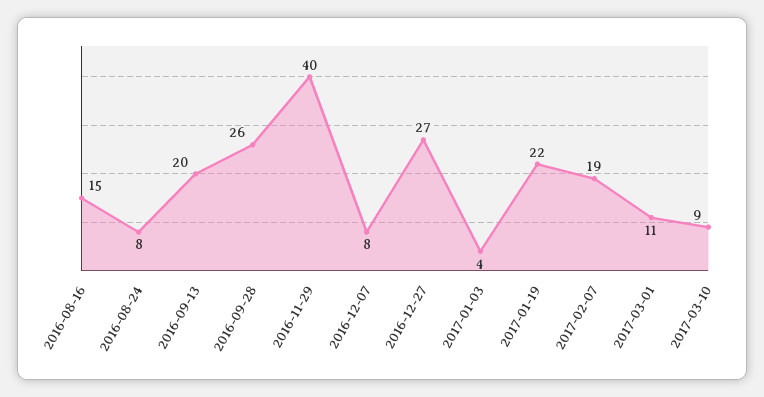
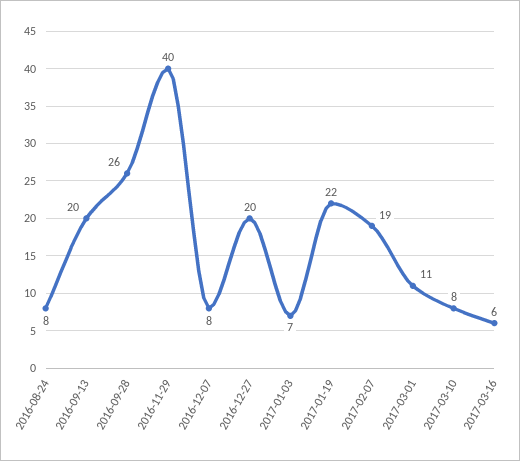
2016-08-16: 15 -> none
2016-12-27: 27 -> 20
2017-01-03: 4 -> 7
2017-03-10: 9 -> 8
2017-03-16: none -> 6

